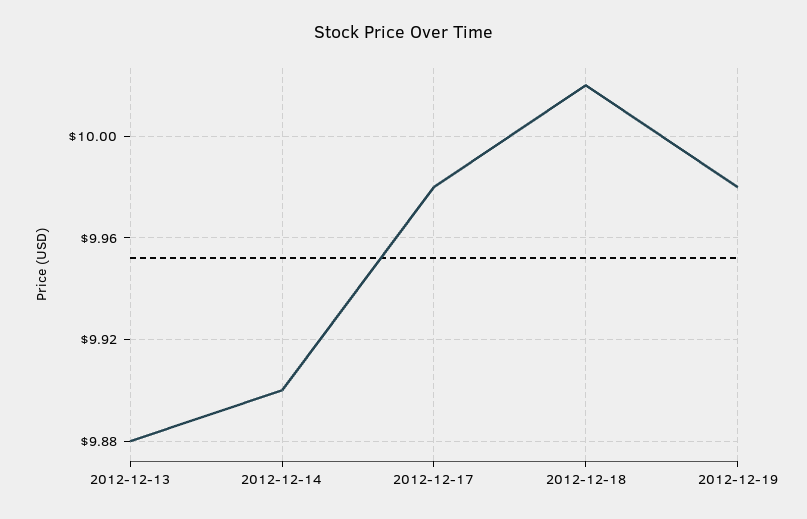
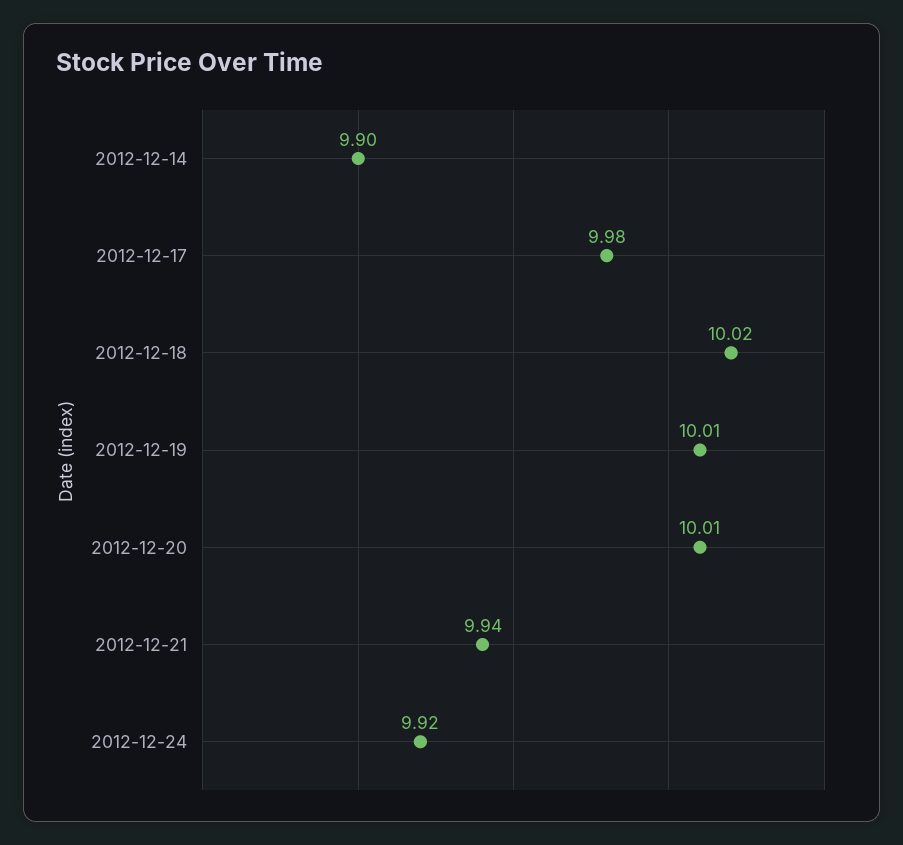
2012-12-13: 9.88 -> none
2012-12-19: 9.98 -> 10.01
2012-12-20: none -> 10.01
2012-12-21: none -> 9.94
2012-12-24: none -> 9.92

